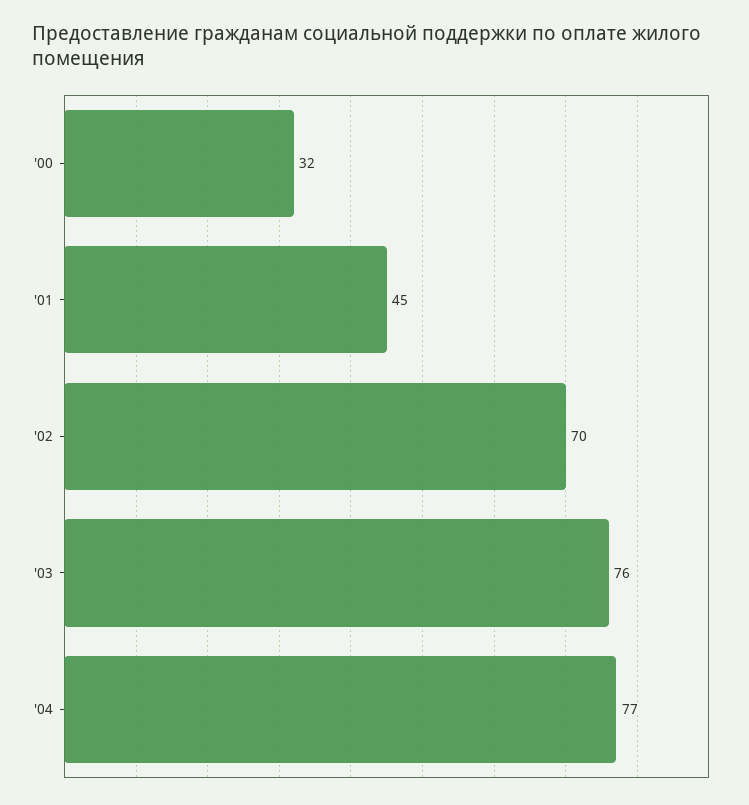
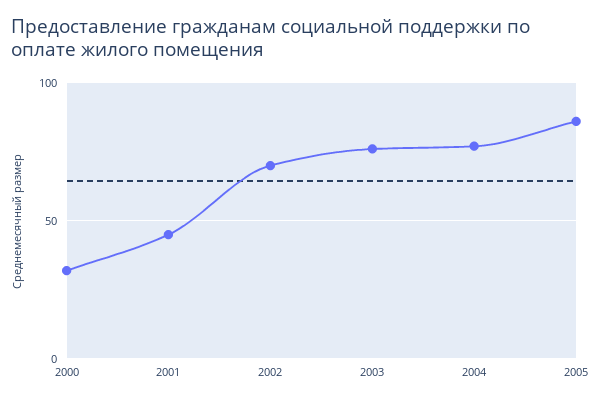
2005: none -> 85

